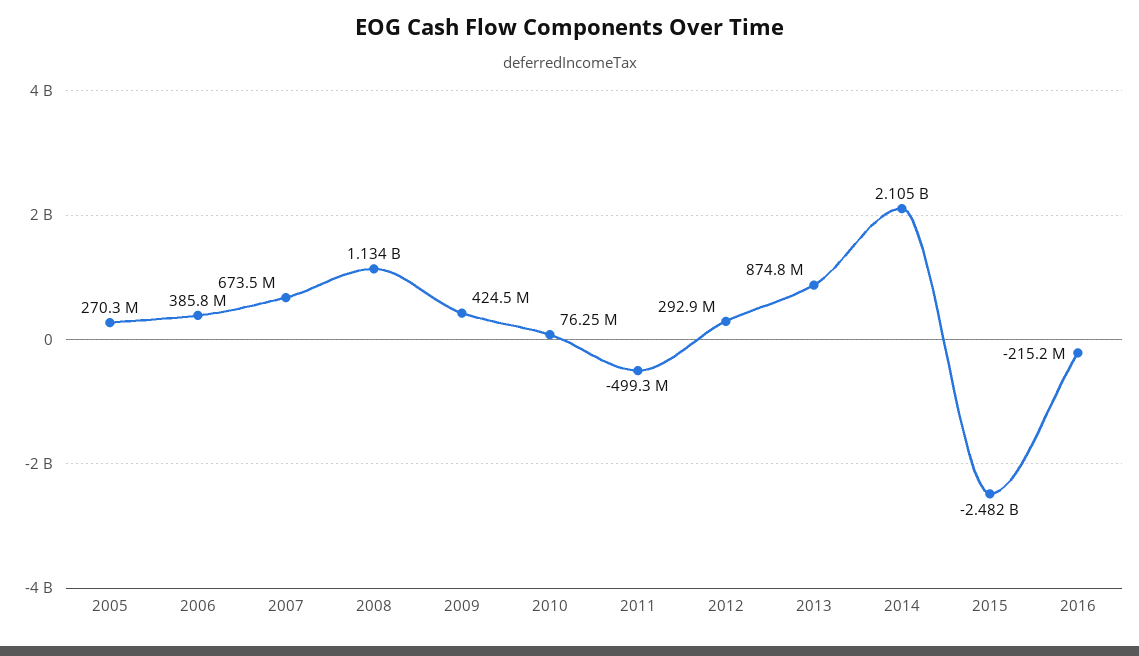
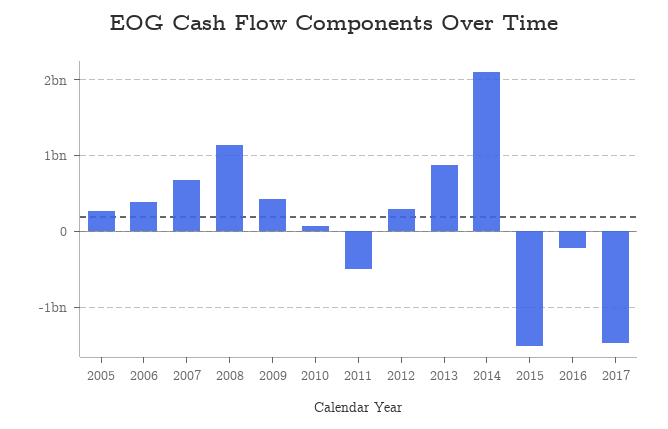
2015: -2482000000 -> -1500000000
2017: none -> -1500000000

